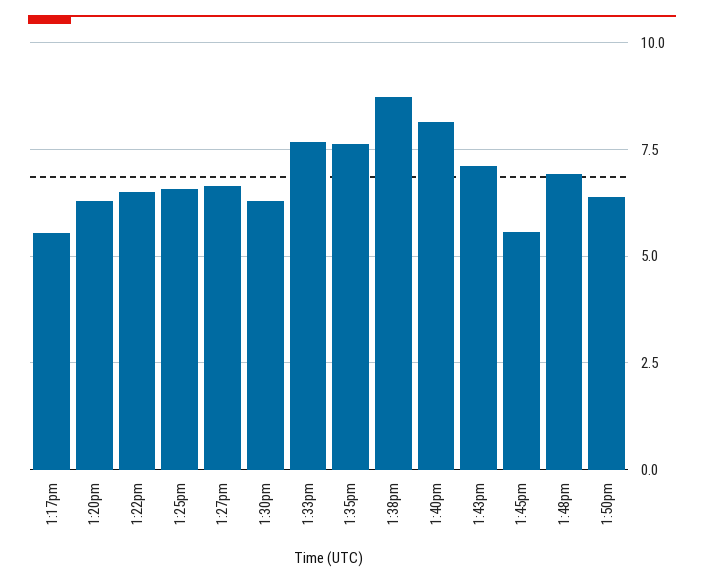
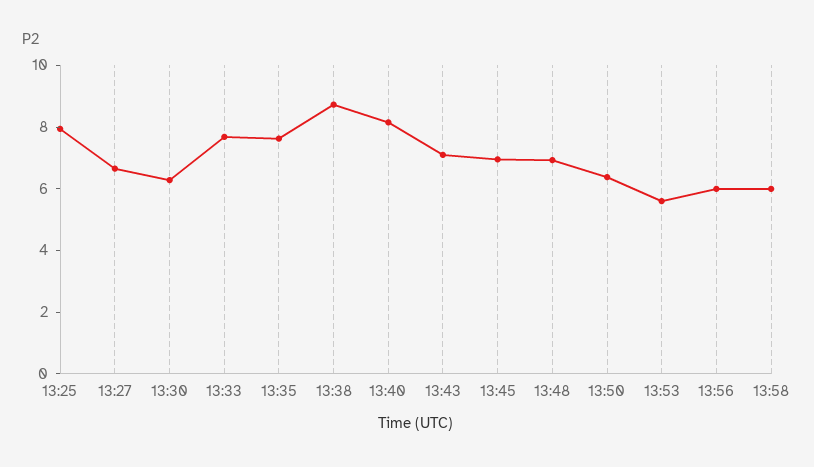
1:17pm: 5.5 -> none
1:20pm: 6.25 -> none
1:22pm: 6.5 -> none
1:25pm: 6.5 -> 8
1:45pm: 5.5 -> 7
13:53: none -> 5.5
13:56: none -> 6
13:58: none -> 6

